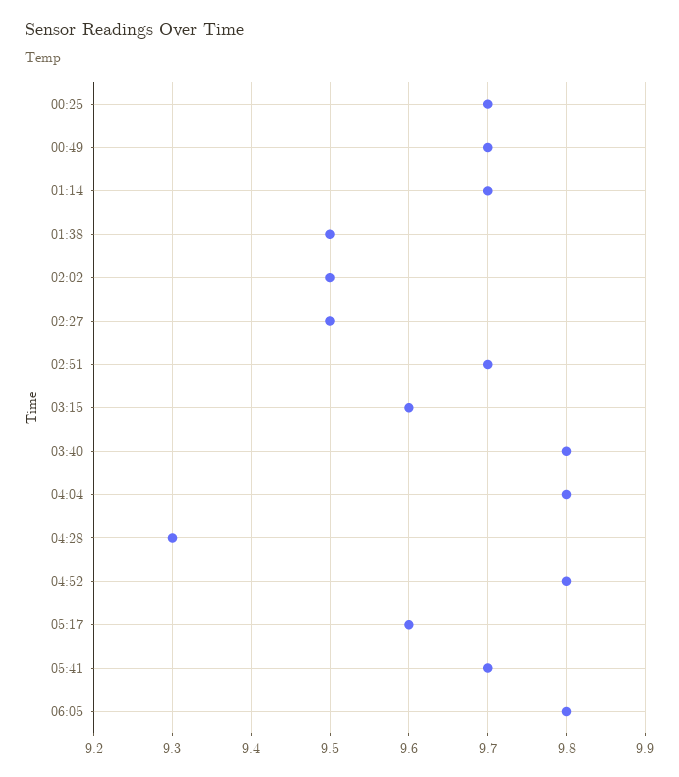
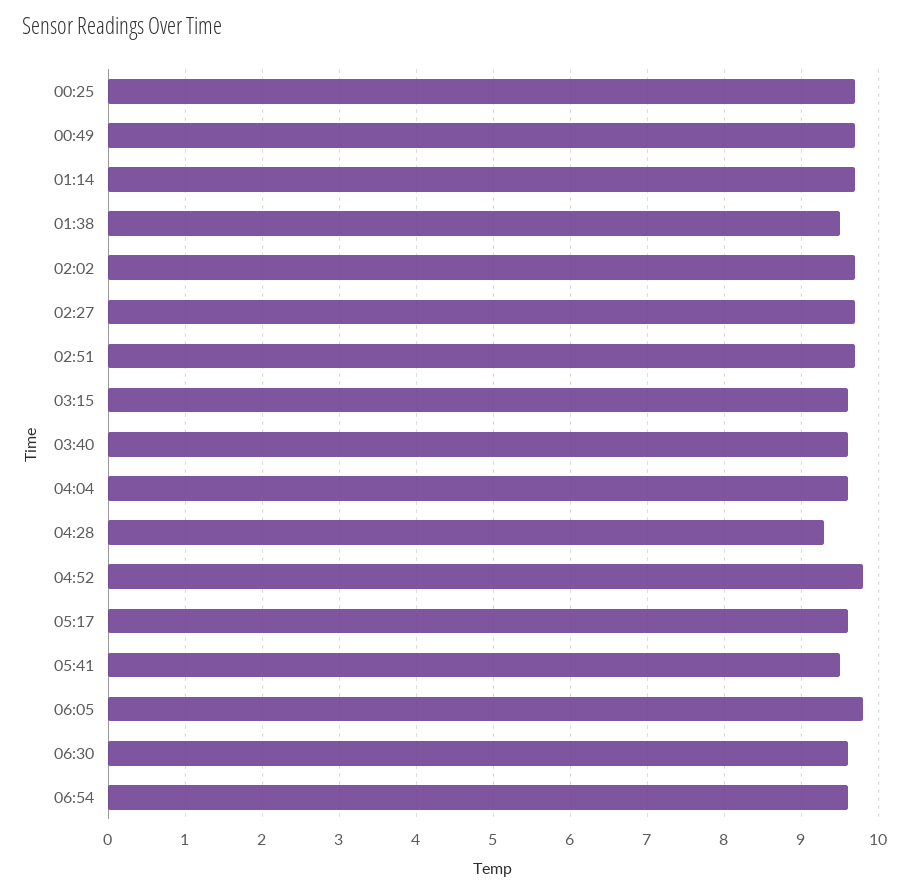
02:02: 9.5 -> 9.7
02:27: 9.5 -> 9.7
03:40: 9.8 -> 9.6
04:04: 9.8 -> 9.6
05:41: 9.7 -> 9.5
06:30: none -> 9.6
06:54: none -> 9.6

